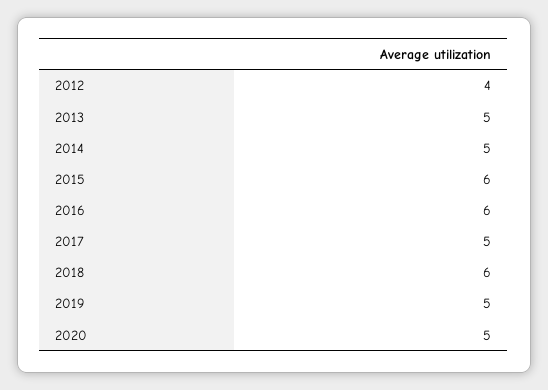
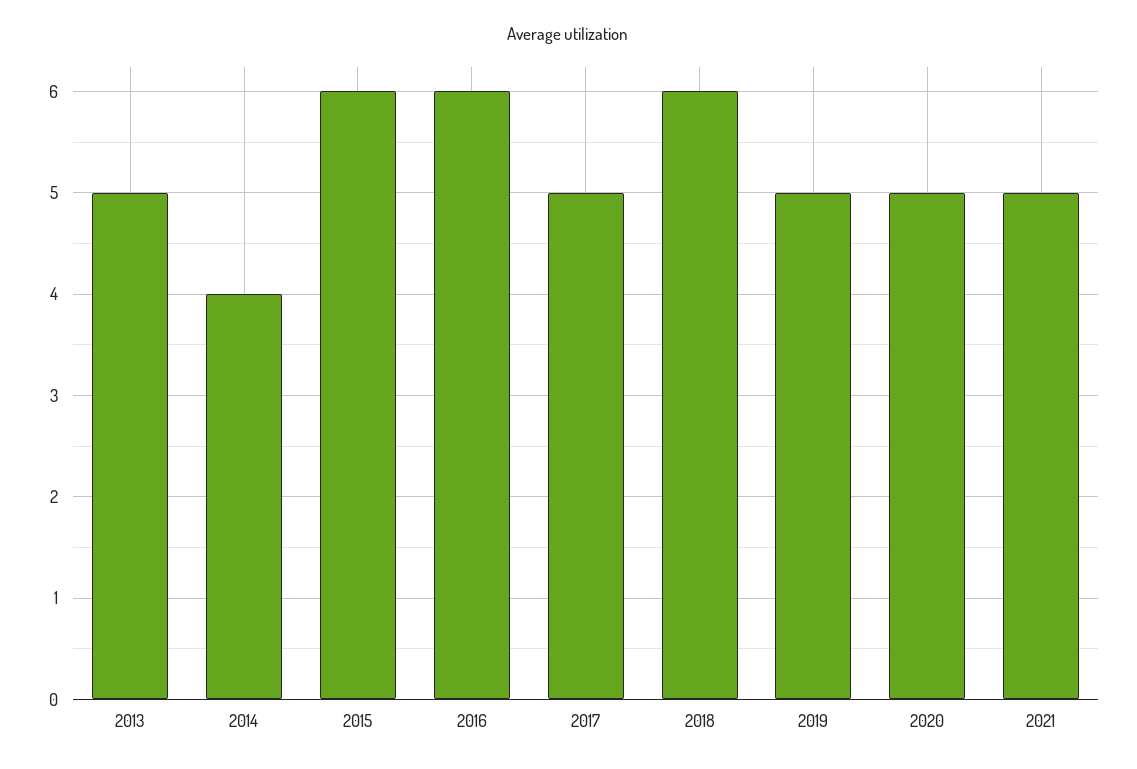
2012: 4 -> none
2014: 5 -> 4
2021: none -> 5

